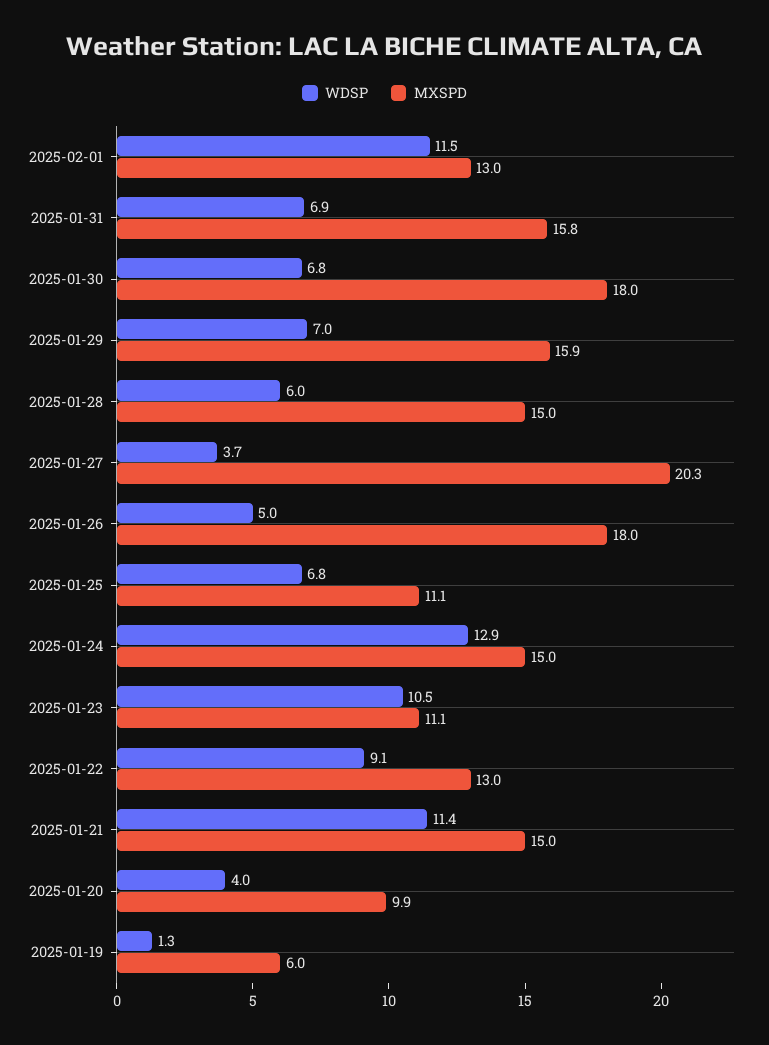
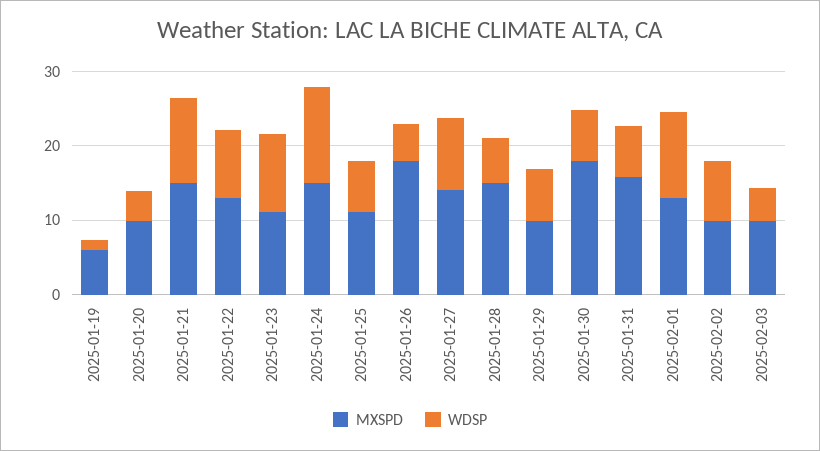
MXSPD, 2025-01-29: 15.9 -> 10
WDSP, 2025-01-27: 3.7 -> 10
MXSPD, 2025-01-27: 20.3 -> 14
MXSPD, 2025-02-02: none -> 10
WDSP, 2025-02-02: none -> 8
MXSPD, 2025-02-03: none -> 10
WDSP, 2025-02-03: none -> 4

